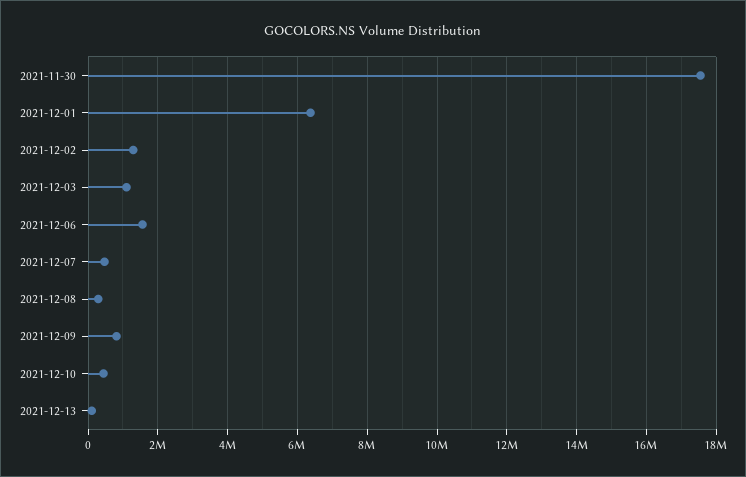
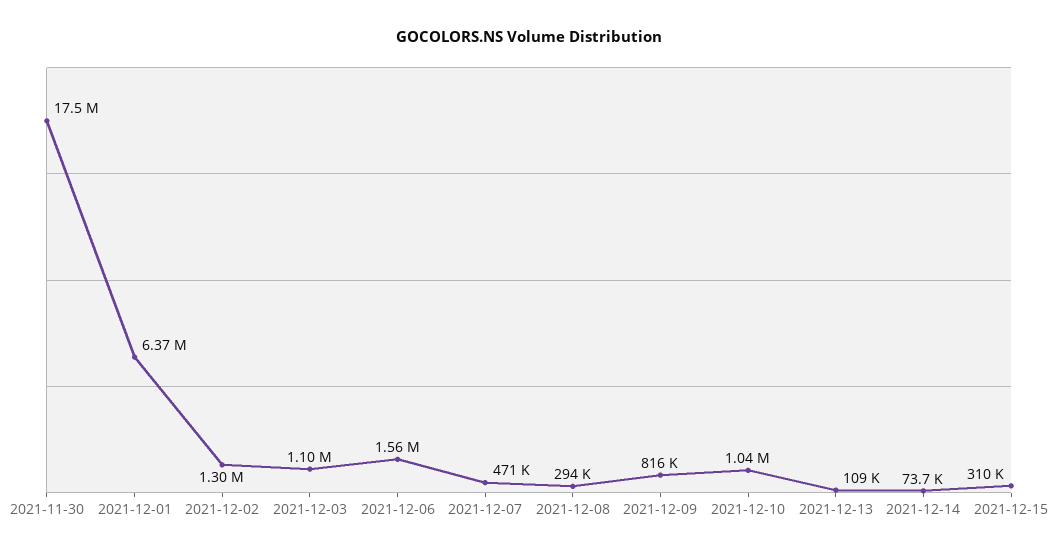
2021-12-10: 400000 -> 1040000
2021-12-14: none -> 73700
2021-12-15: none -> 310000

